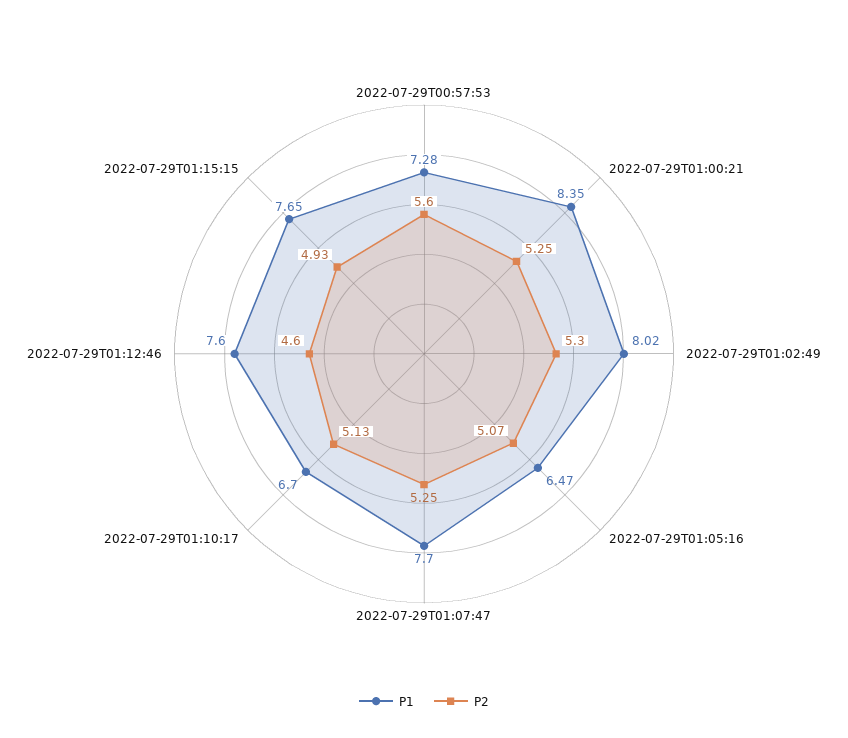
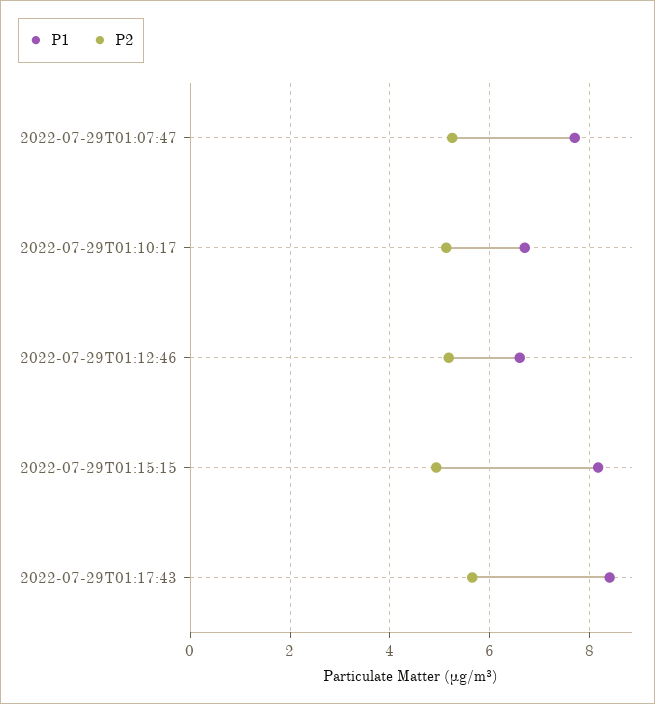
P1, 2022-07-29T00:57:53: 7.28 -> none
P2, 2022-07-29T00:57:53: 5.6 -> none
P1, 2022-07-29T01:00:21: 8.35 -> none
P2, 2022-07-29T01:00:21: 5.25 -> none
P1, 2022-07-29T01:02:49: 8.02 -> none
P2, 2022-07-29T01:02:49: 5.3 -> none
P1, 2022-07-29T01:05:16: 6.47 -> none
P2, 2022-07-29T01:05:16: 5.07 -> none
P1, 2022-07-29T01:12:46: 7.6 -> 6.6
P2, 2022-07-29T01:12:46: 4.6 -> 5.2
P1, 2022-07-29T01:15:15: 7.65 -> 8.2
P1, 2022-07-29T01:17:43: none -> 8.4
P2, 2022-07-29T01:17:43: none -> 5.6

